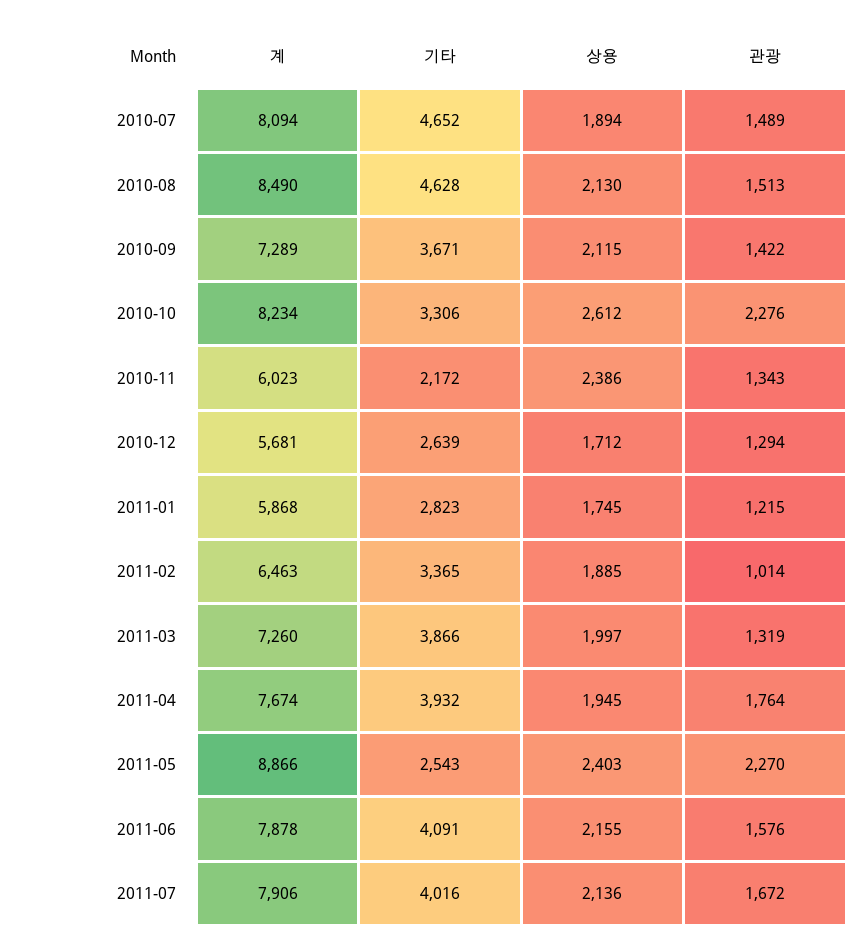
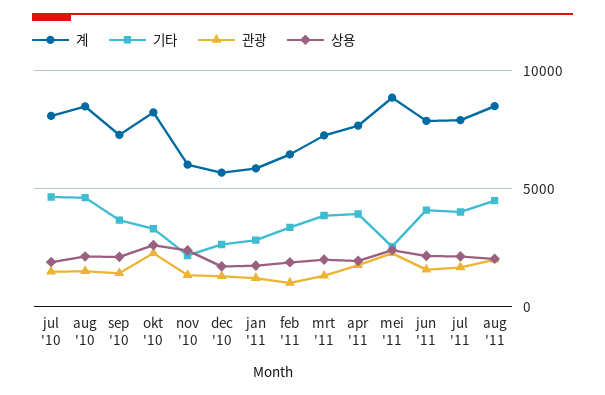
계, aug '11: none -> 8500
기타, aug '11: none -> 4500
관광, aug '11: none -> 2000
상용, aug '11: none -> 2000

